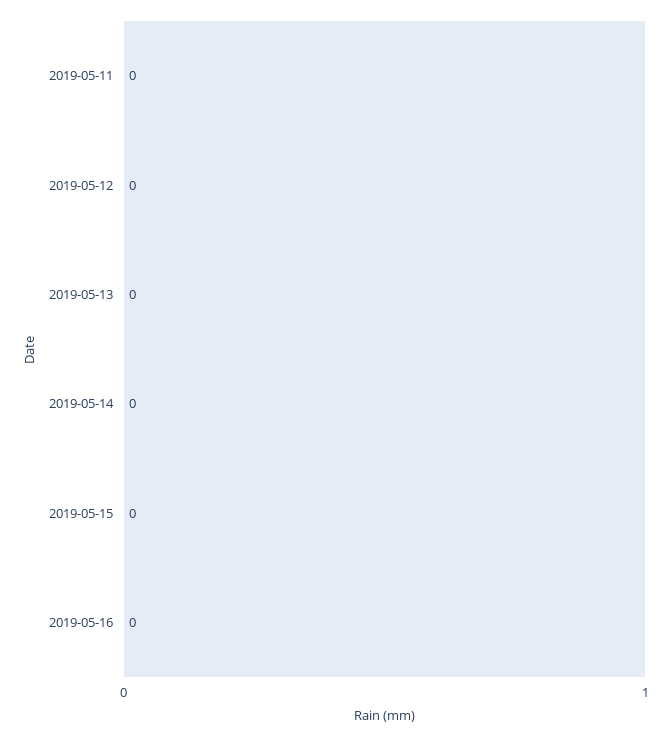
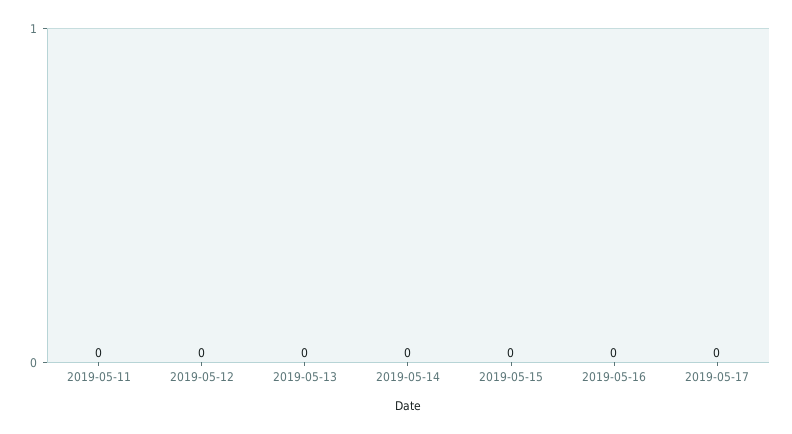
2019-05-17: none -> 0

